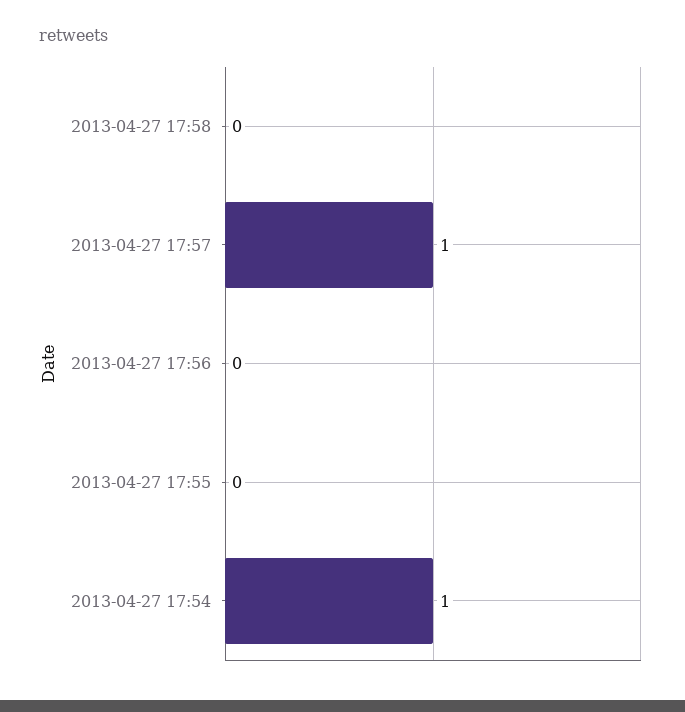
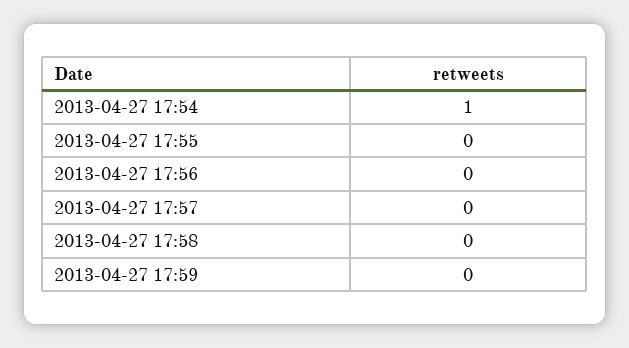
2013-04-27 17:57: 1 -> 0
2013-04-27 17:59: none -> 0

